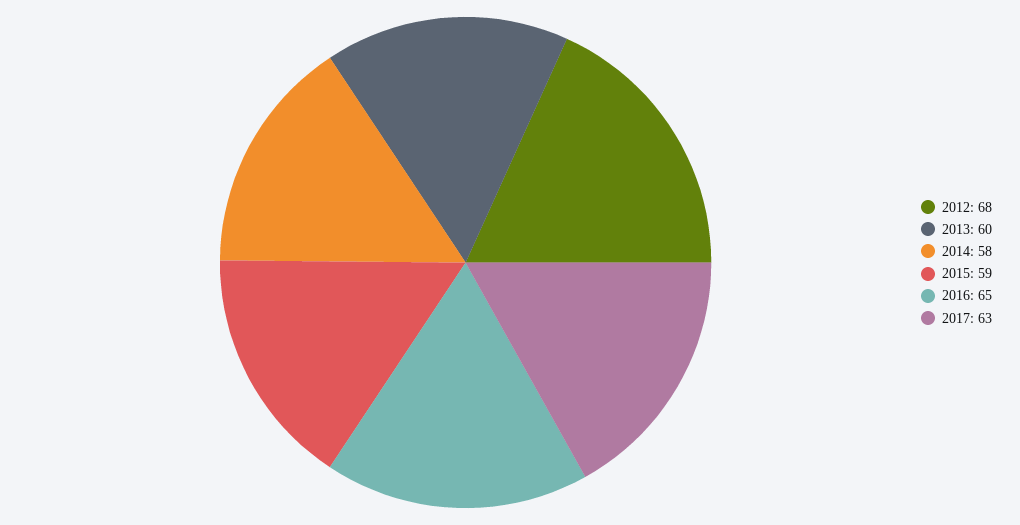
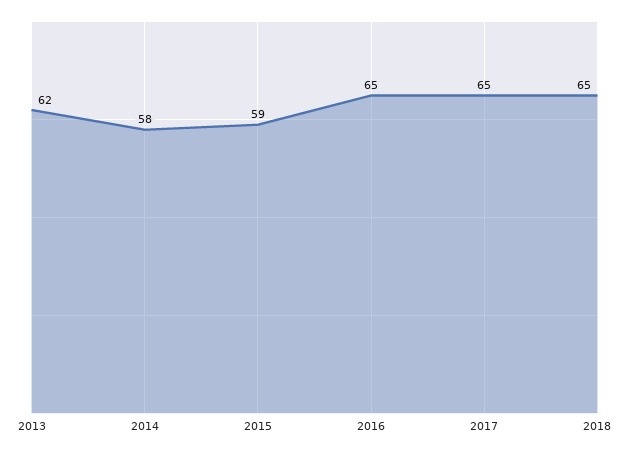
2012: 68 -> none
2013: 60 -> 62
2017: 63 -> 65
2018: none -> 65

